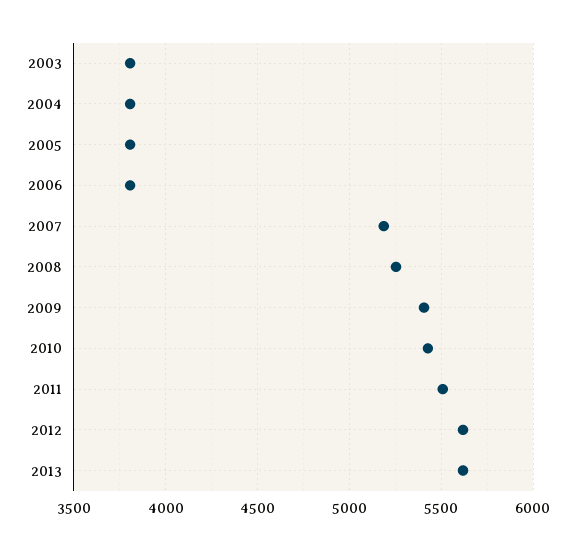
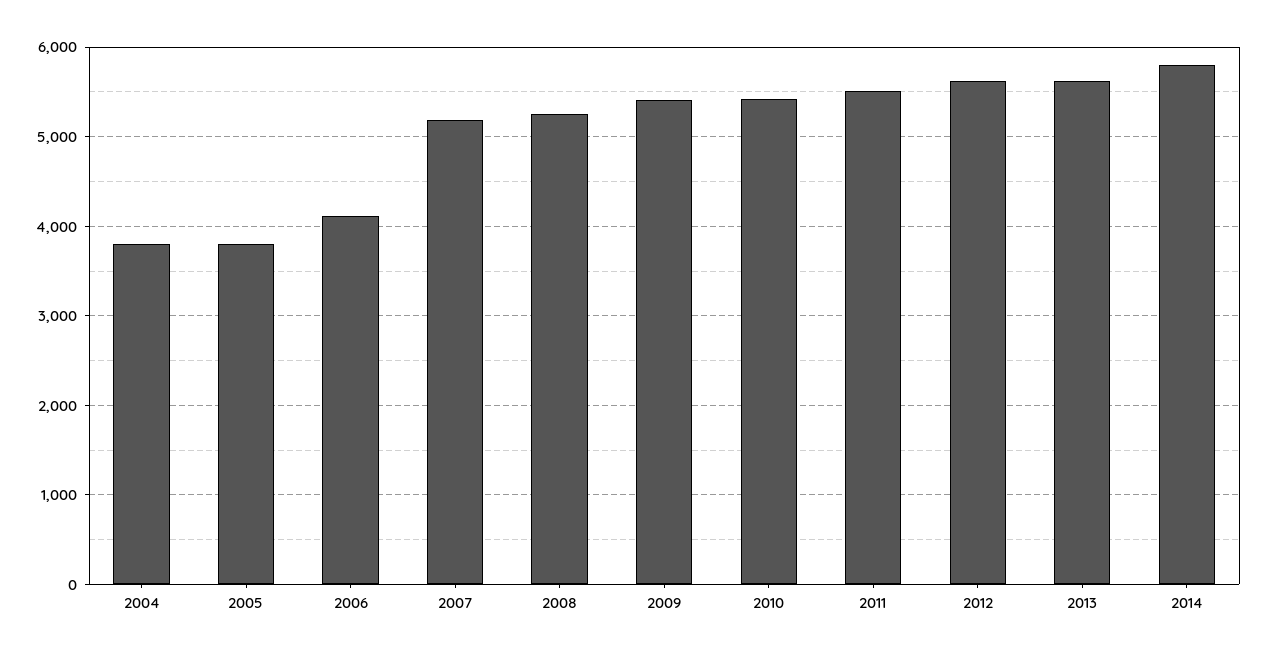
2003: 3800 -> none
2006: 3800 -> 4100
2014: none -> 5800

